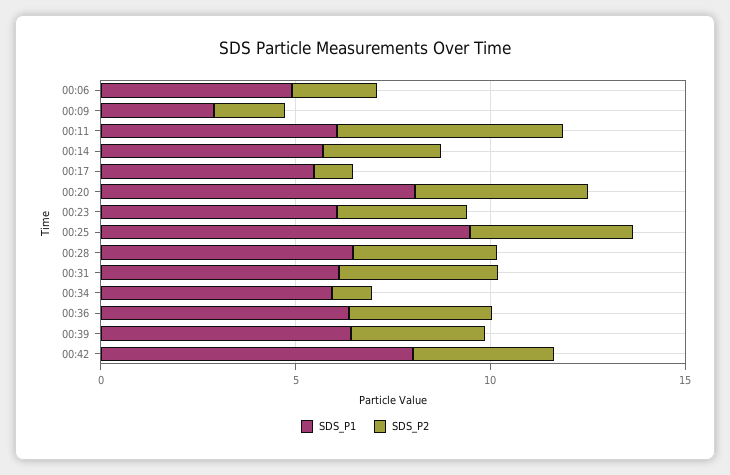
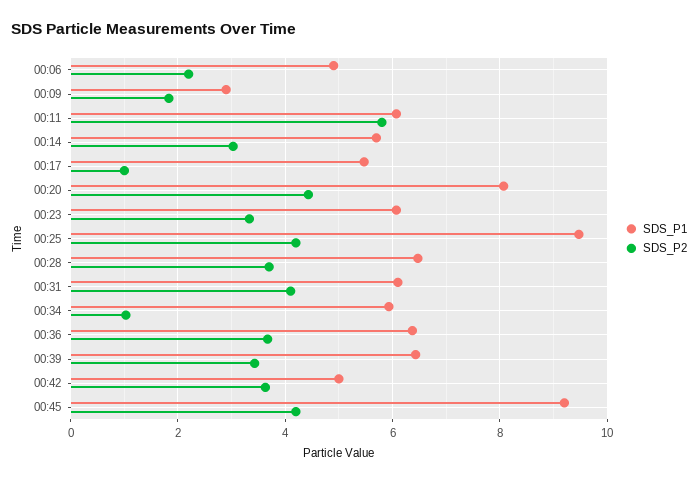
SDS_P1, 00:42: 8 -> 5
SDS_P1, 00:45: none -> 9.2
SDS_P2, 00:45: none -> 4.2

